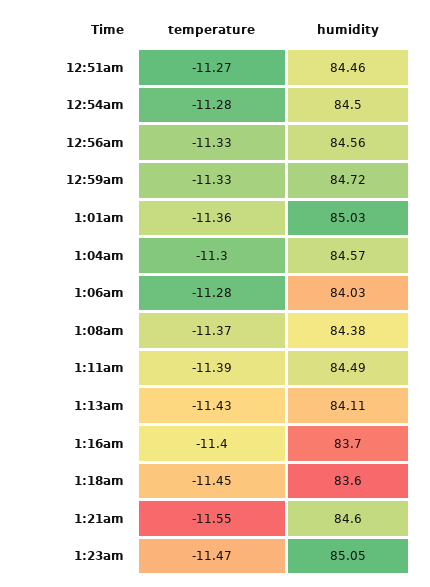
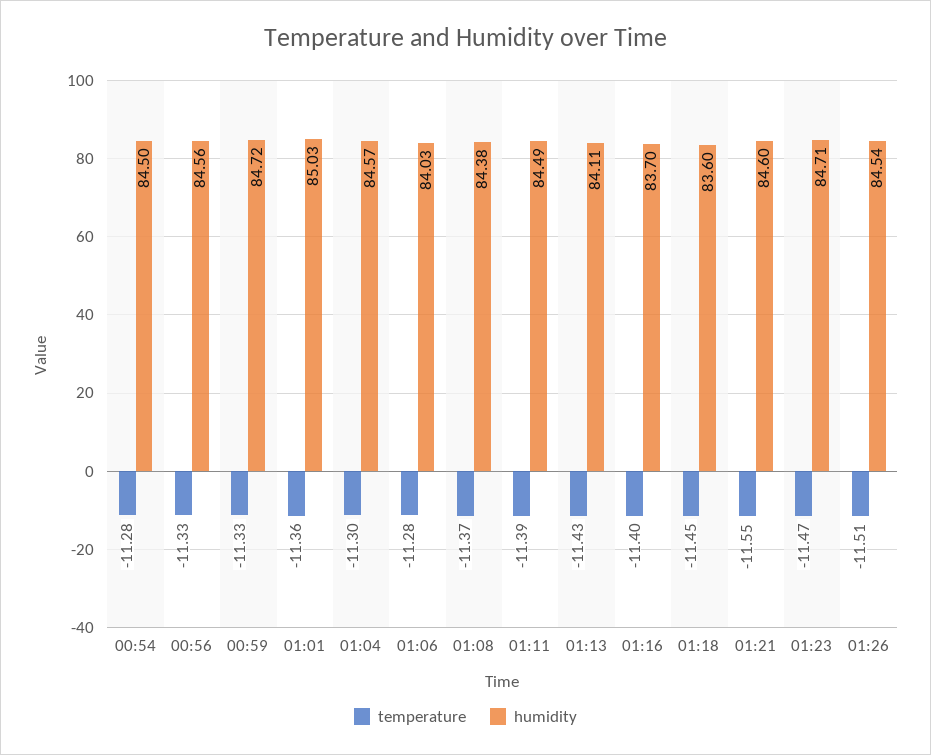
temperature, 12:51am: -11.27 -> none
humidity, 12:51am: 84.46 -> none
humidity, 1:23am: 85.05 -> 84.71
temperature, 01:26: none -> -11.51
humidity, 01:26: none -> 84.54

